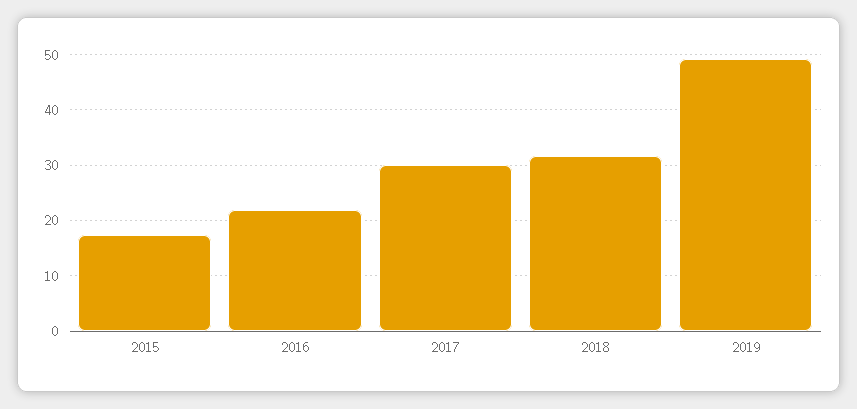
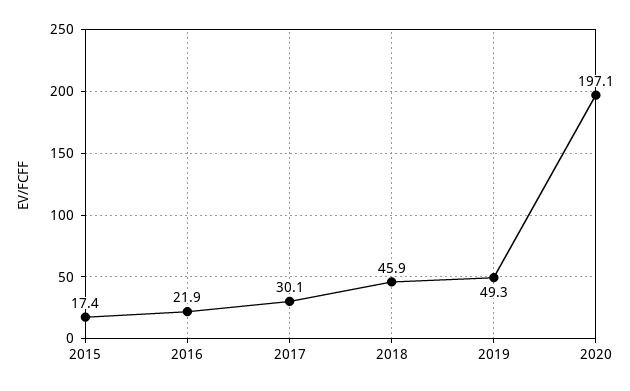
2018: 32 -> 45.9
2020: none -> 197.1

